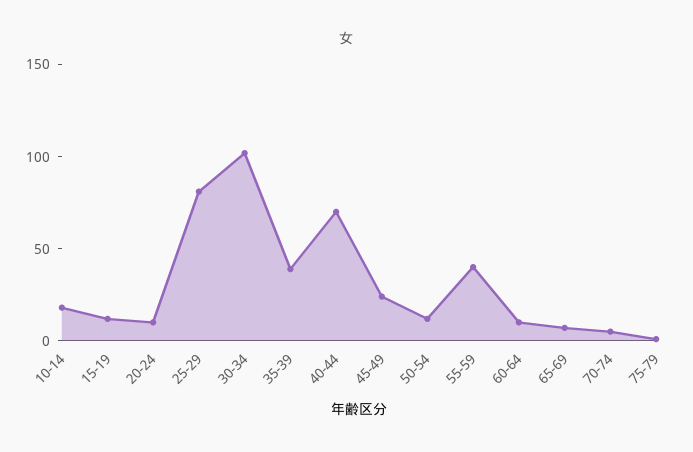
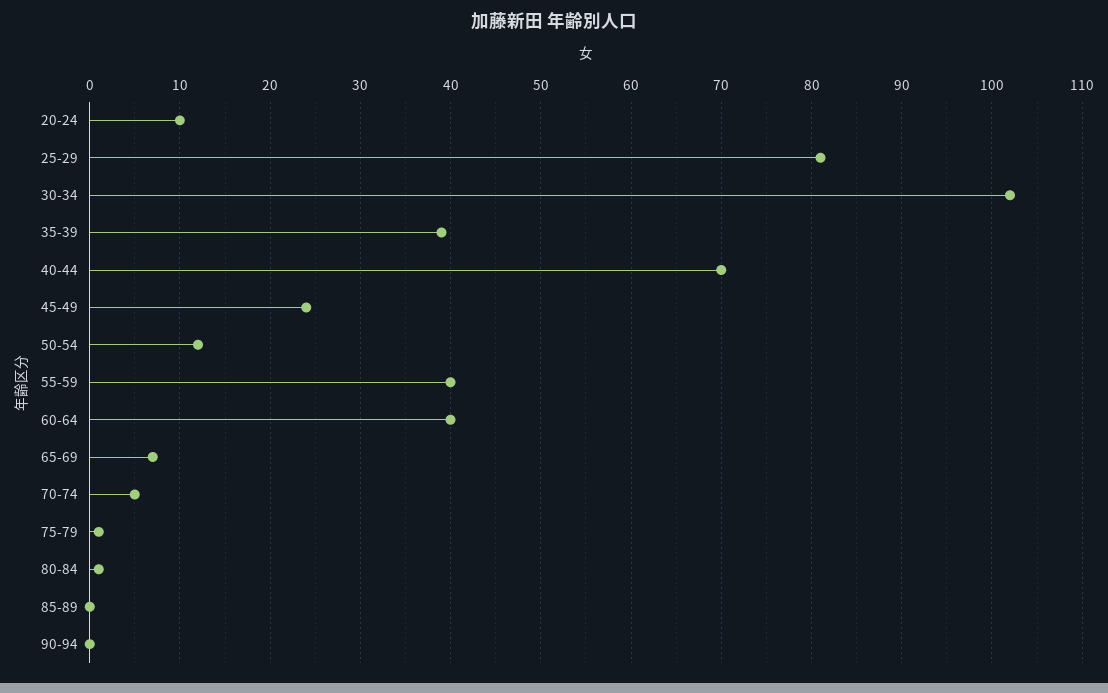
10-14: 20 -> none
15-19: 10 -> none
60-64: 10 -> 40
80-84: none -> 1
85-89: none -> 0
90-94: none -> 0

